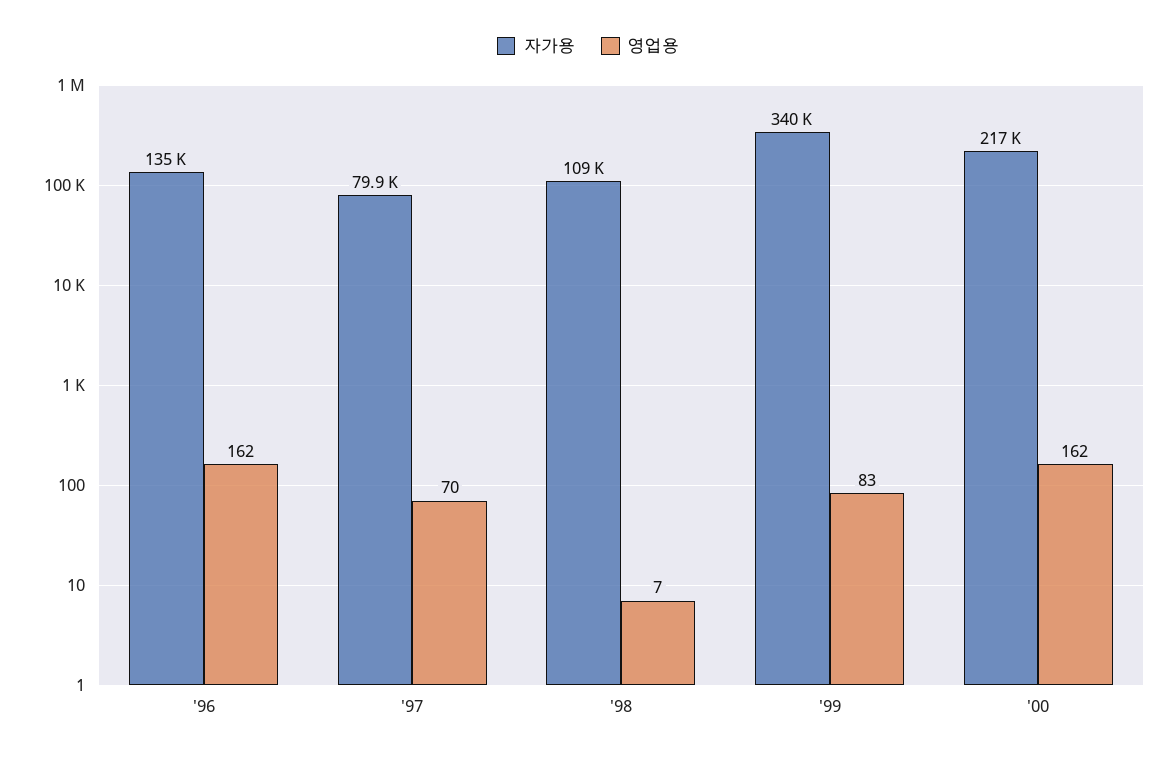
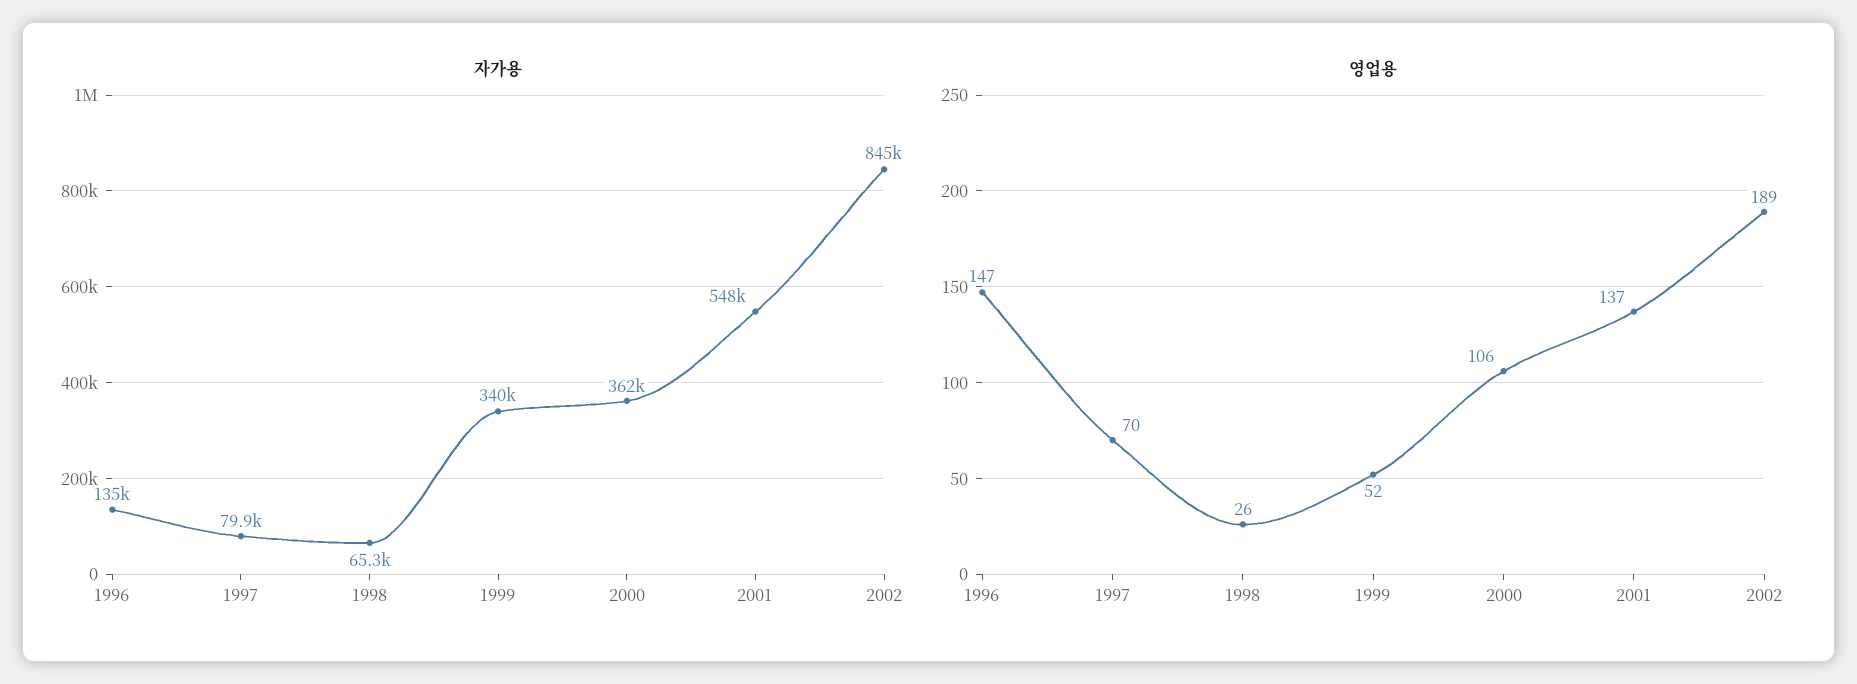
영업용, '96: 162 -> 147
자가용, '98: 109000 -> 65300
영업용, '98: 7 -> 26
영업용, '99: 83 -> 52
자가용, '00: 217000 -> 362000
영업용, '00: 162 -> 106
자가용, 2001: none -> 548000
자가용, 2002: none -> 845000
영업용, 2001: none -> 137
영업용, 2002: none -> 189

